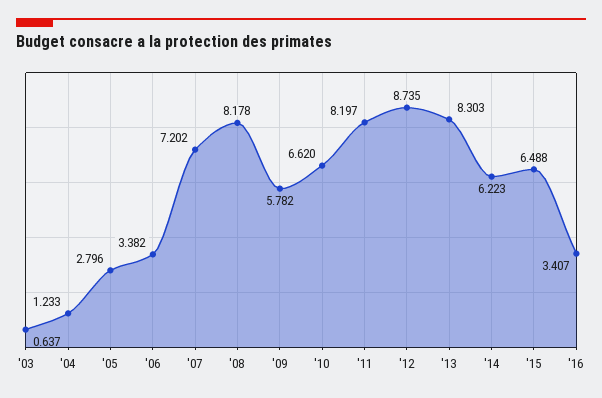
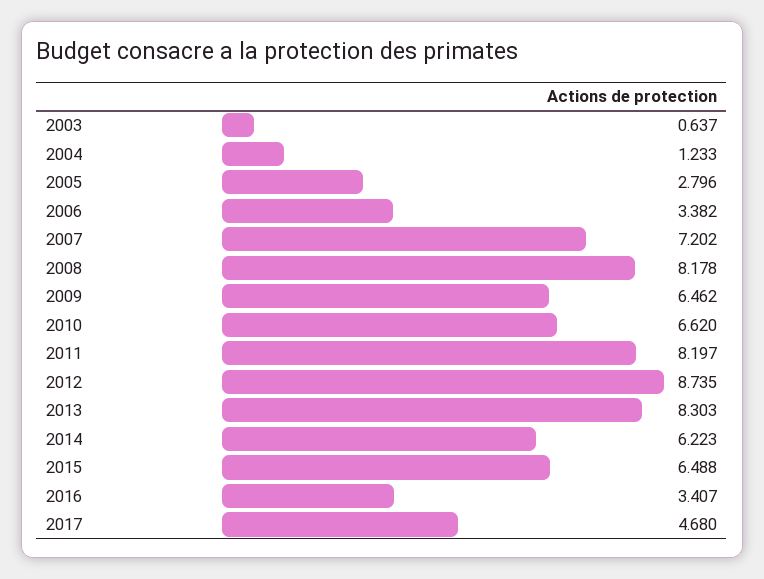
'09: 5.782 -> 6.462
2017: none -> 4.68

